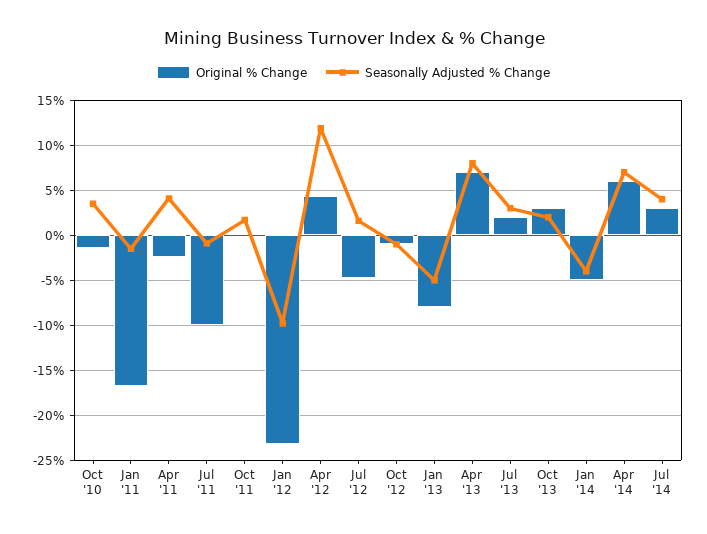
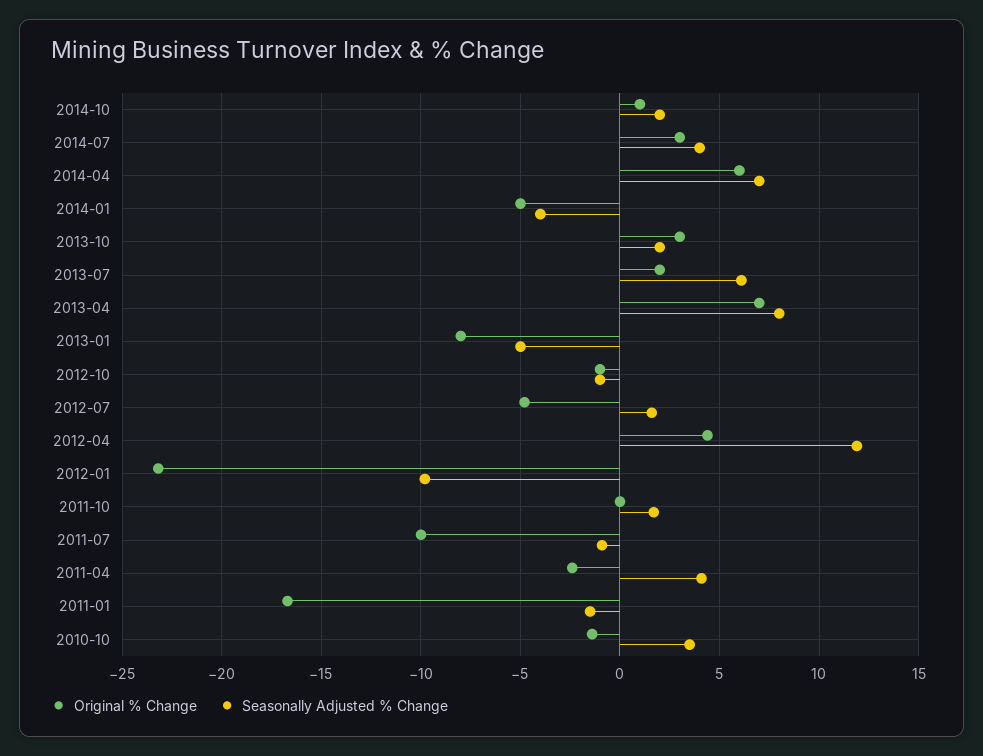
Seasonally Adjusted % Change, Jul '13: 3 -> 6
Original % Change, 2014-10: none -> 1
Seasonally Adjusted % Change, 2014-10: none -> 2

